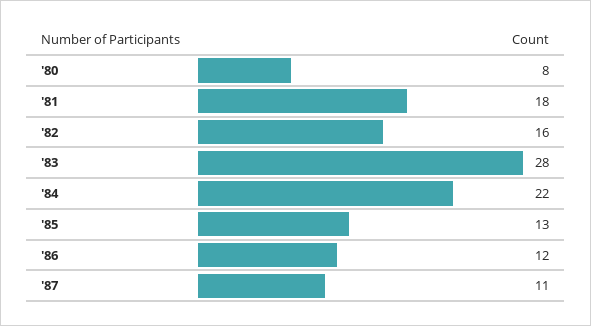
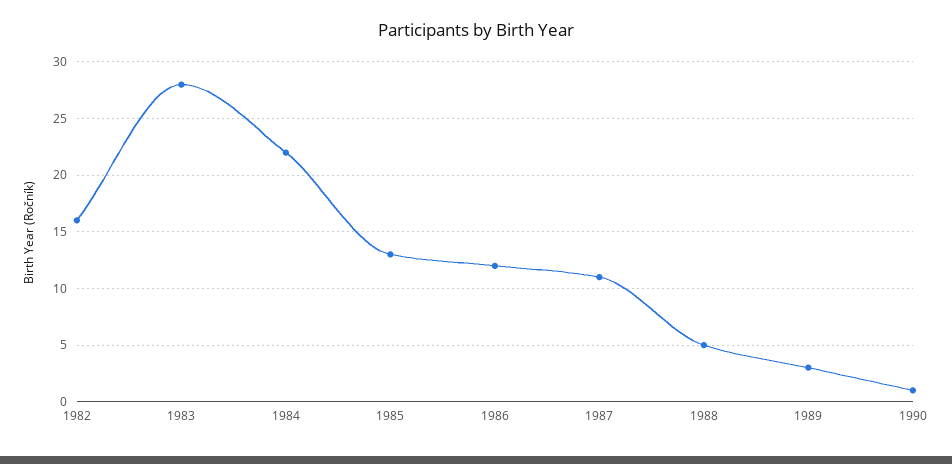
'80: 8 -> none
'81: 18 -> none
1988: none -> 5
1989: none -> 3
1990: none -> 1

